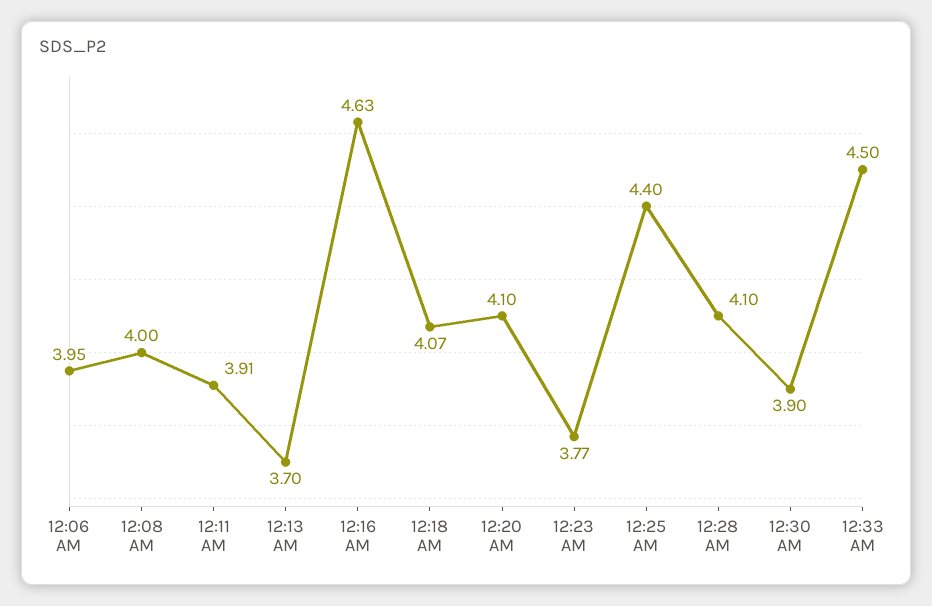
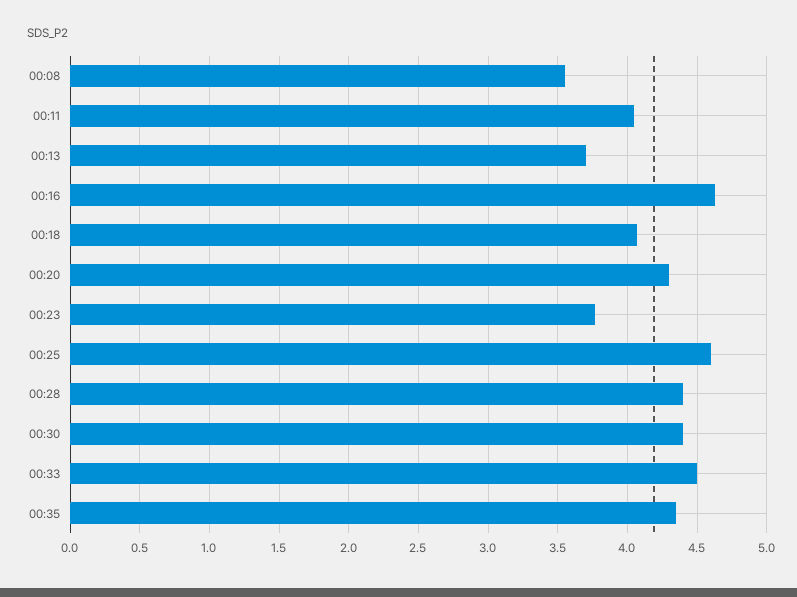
12:06 AM: 3.95 -> none
12:08 AM: 4 -> 3.55
12:11 AM: 3.91 -> 4.05
12:20 AM: 4.1 -> 4.3
12:25 AM: 4.4 -> 4.6
12:28 AM: 4.1 -> 4.4
12:30 AM: 3.9 -> 4.4
00:35: none -> 4.35

